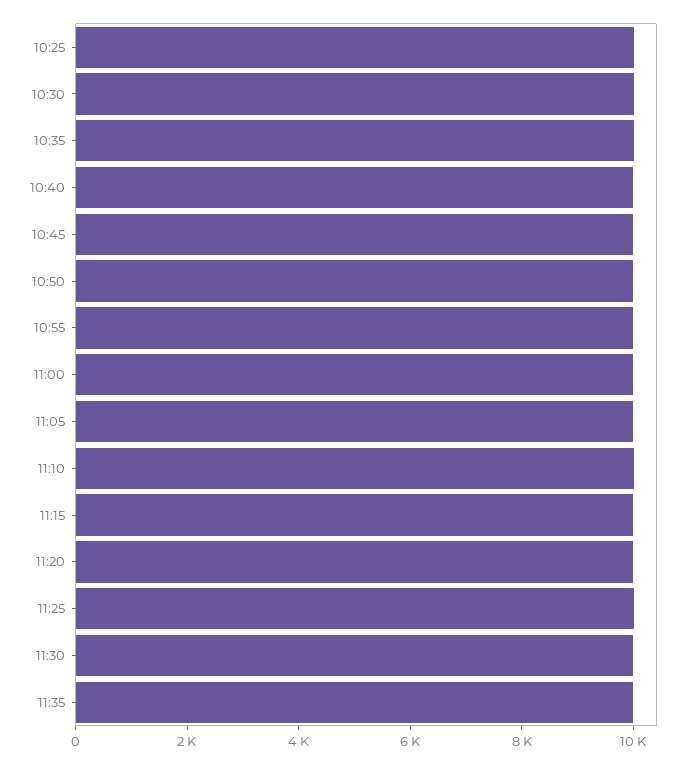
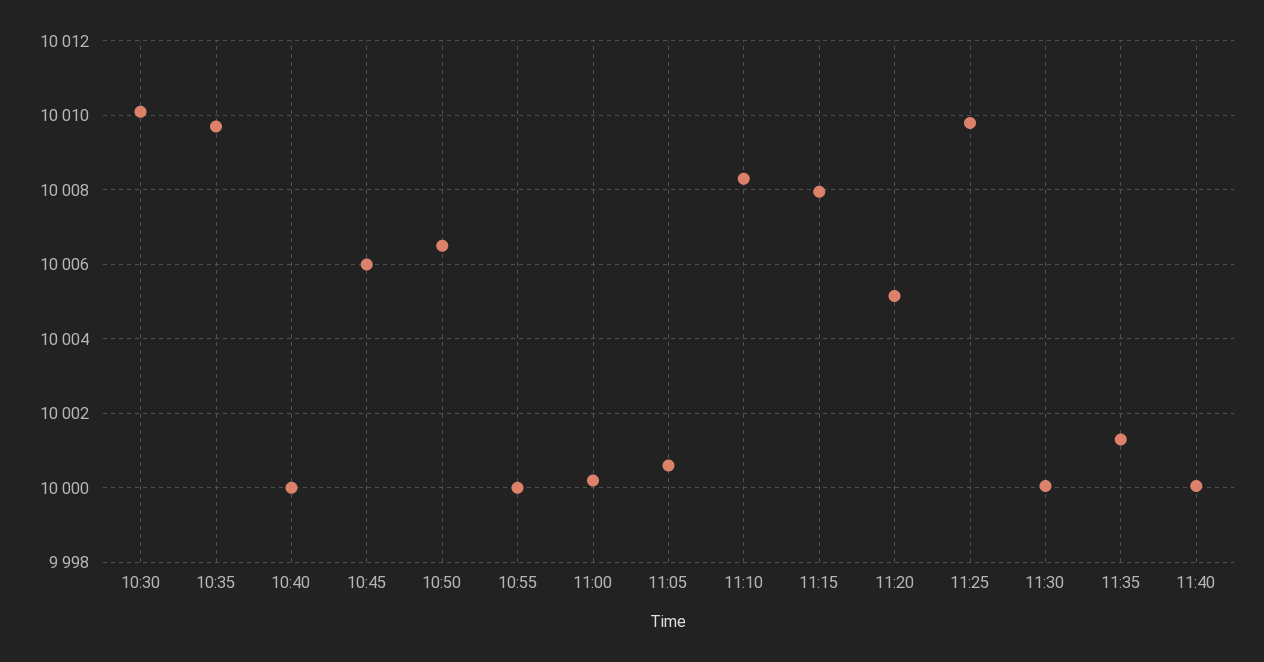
10:25: 10000 -> none
11:40: none -> 10000

